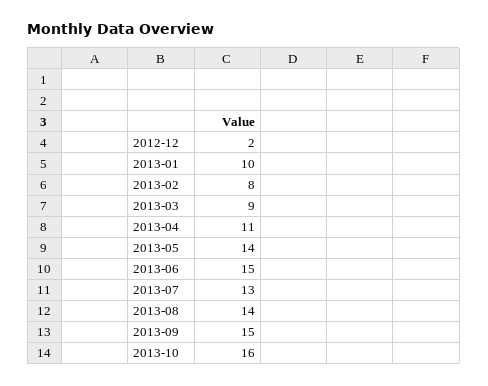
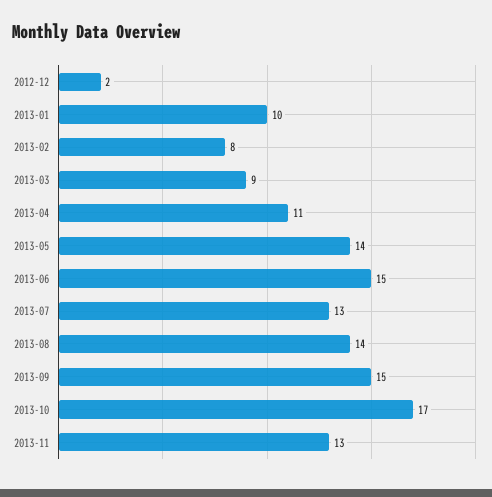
2013-10: 16 -> 17
2013-11: none -> 13

